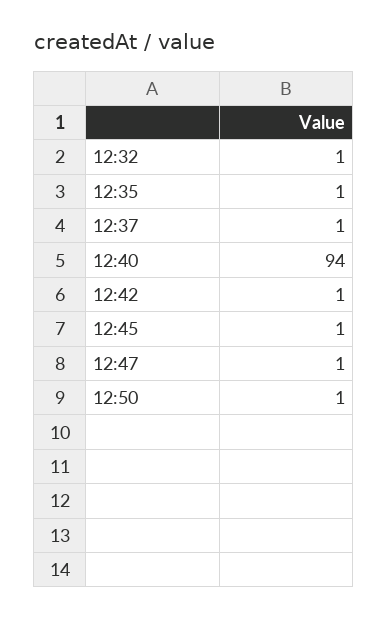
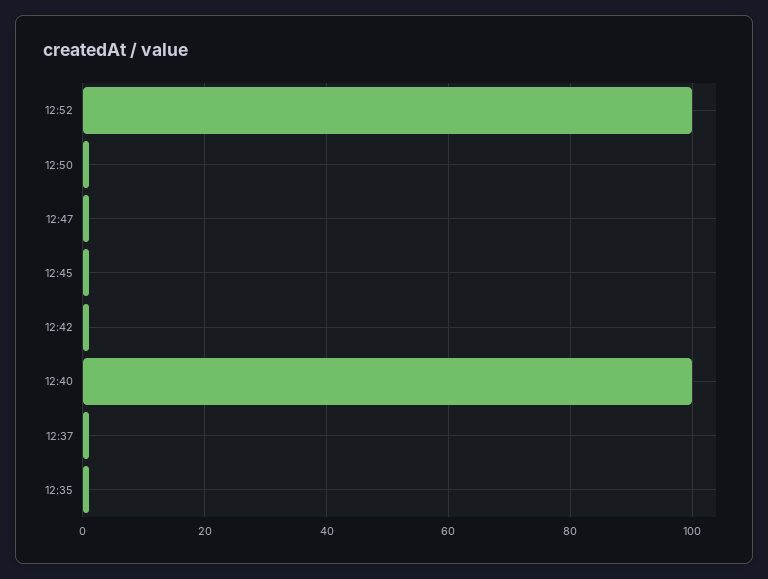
12:32: 1 -> none
12:40: 94 -> 100
12:52: none -> 100

